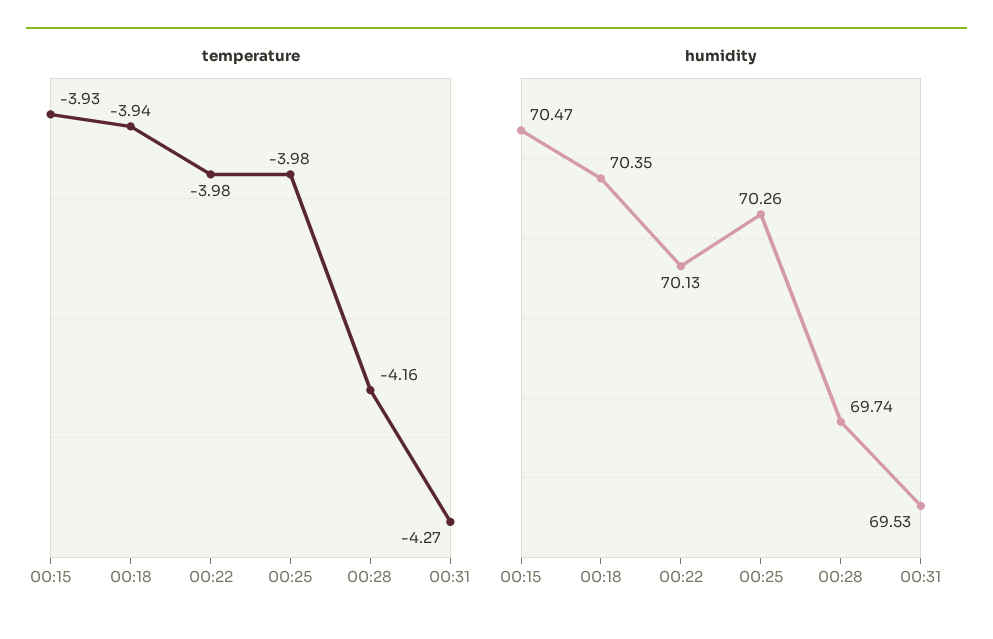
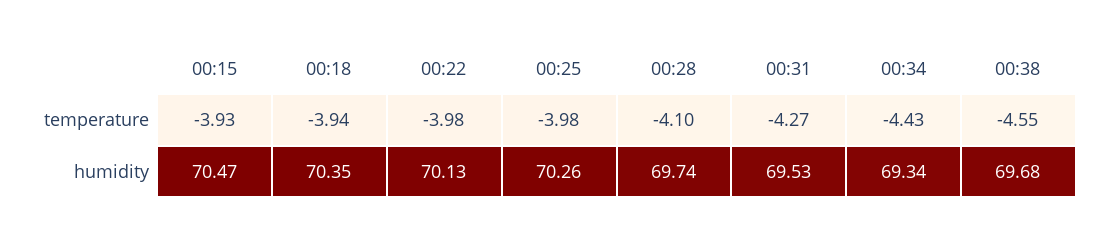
temperature, 00:28: -4.16 -> -4.1
temperature, 00:34: none -> -4.43
temperature, 00:38: none -> -4.55
humidity, 00:34: none -> 69.34
humidity, 00:38: none -> 69.68

